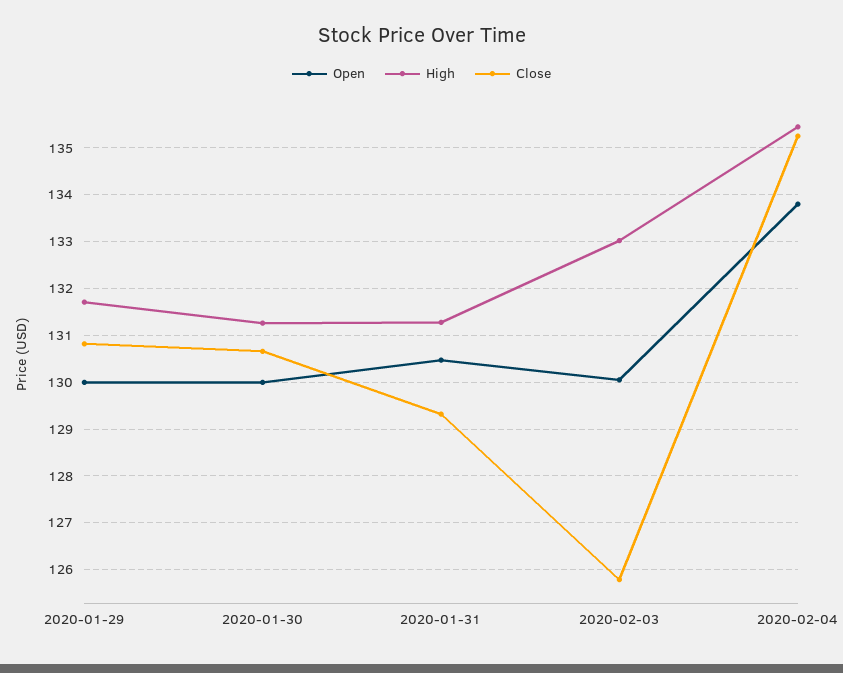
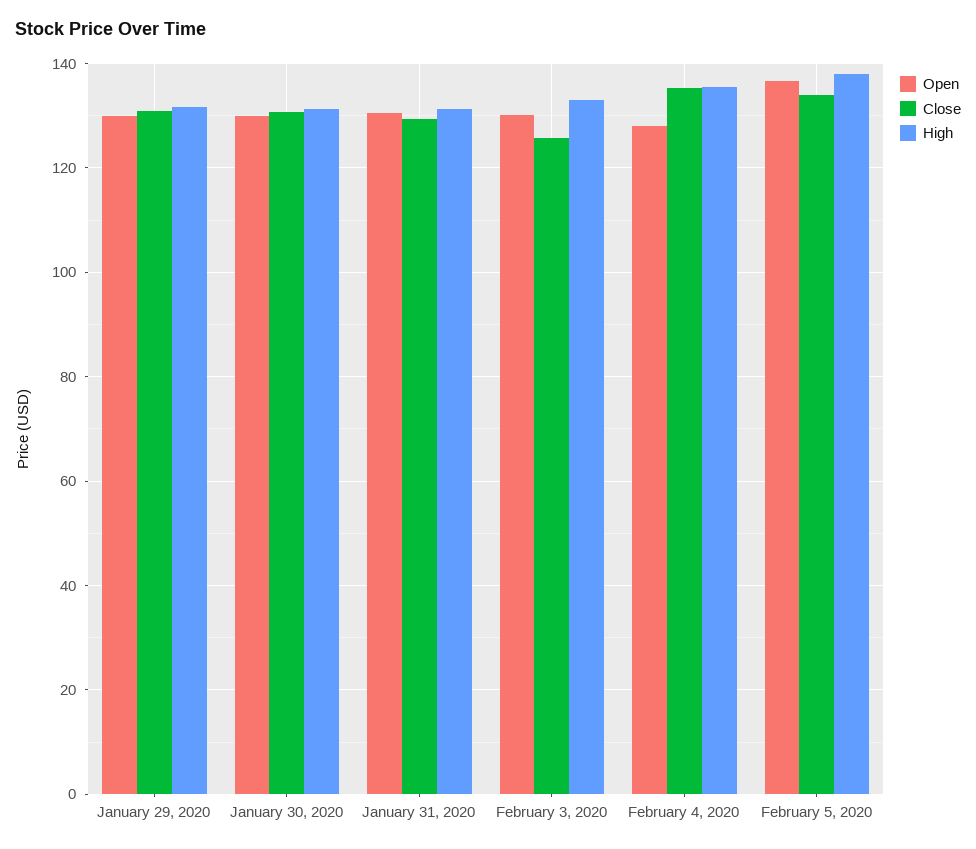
Open, 2020-02-04: 133.8 -> 128
Open, February 5, 2020: none -> 136
Close, February 5, 2020: none -> 134
High, February 5, 2020: none -> 138

